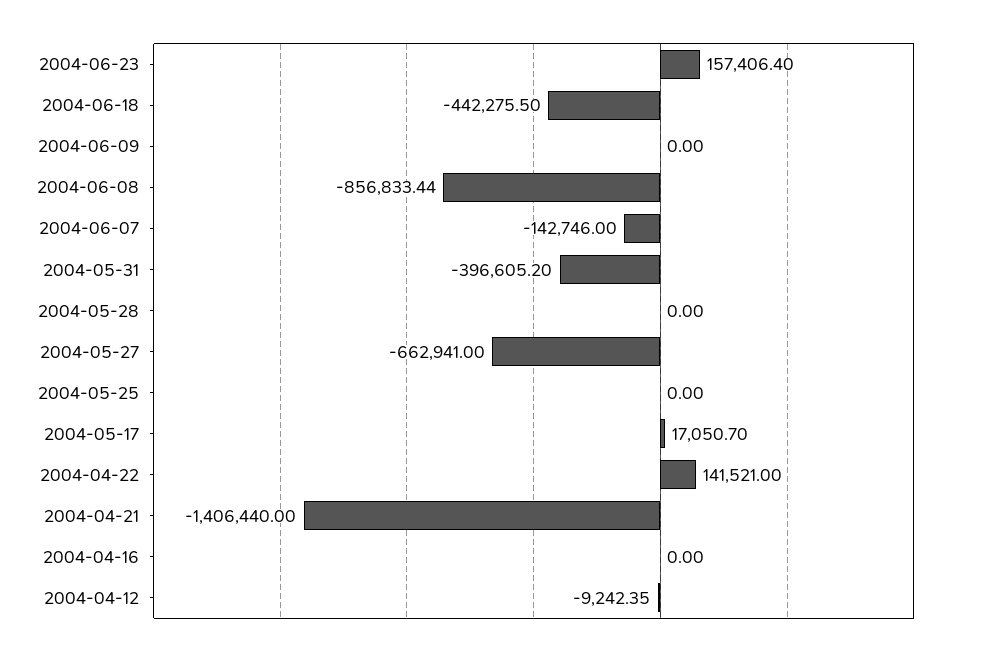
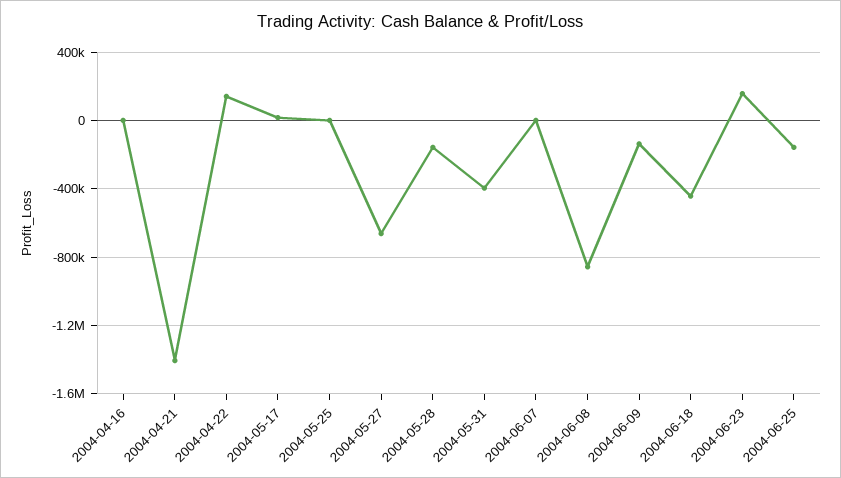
2004-06-09: 0 -> -150000
2004-06-07: -142746 -> 0
2004-05-28: 0 -> -150000
2004-04-12: -9242.35 -> none
2004-06-25: none -> -150000

